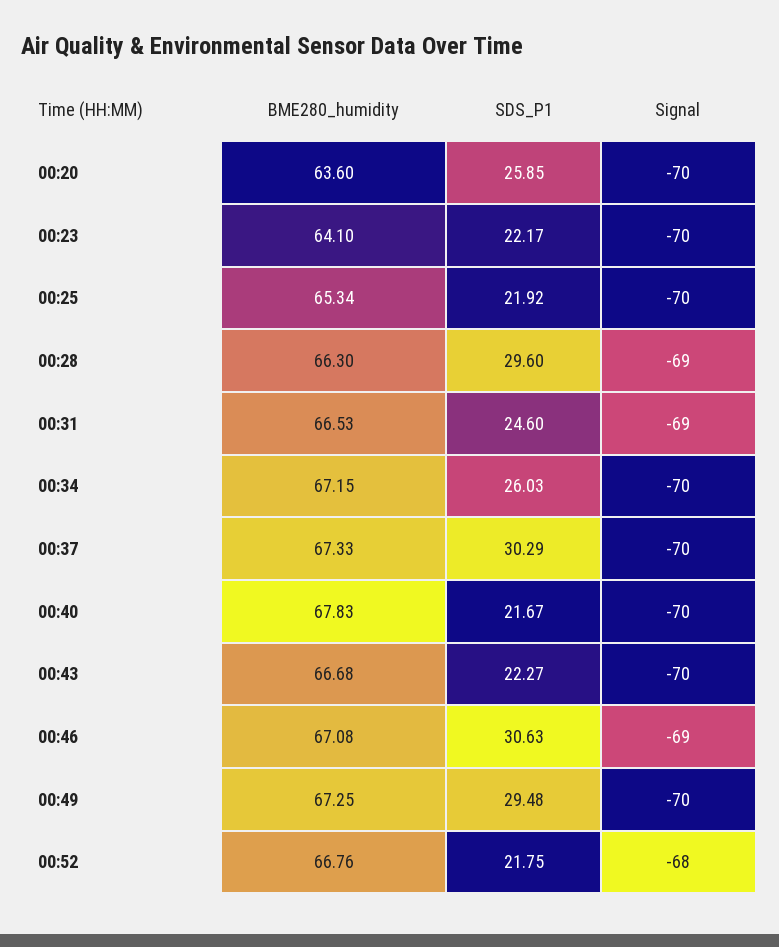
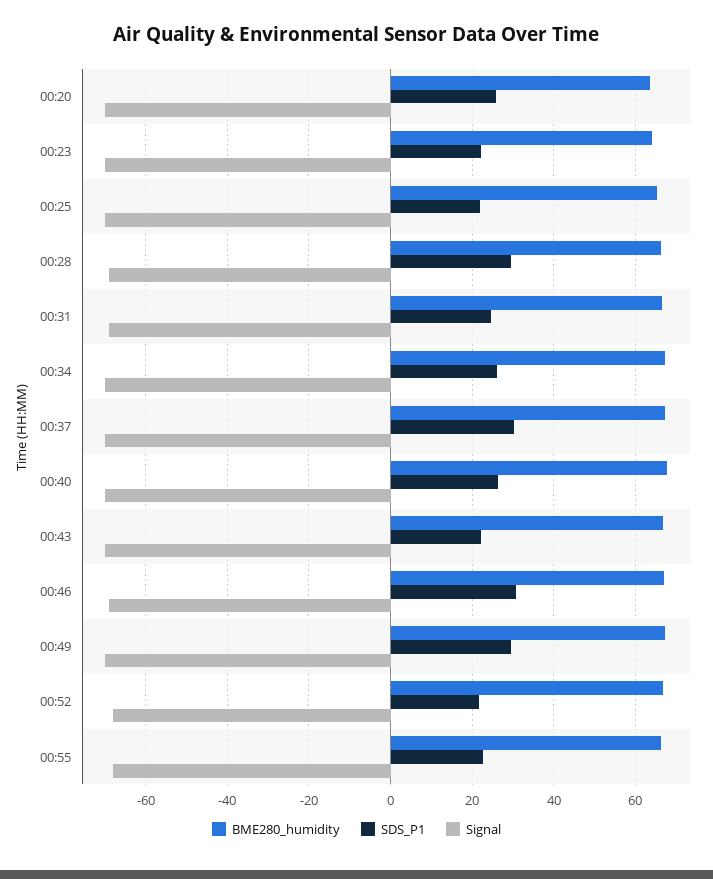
SDS_P1, 00:40: 21.67 -> 26
BME280_humidity, 00:55: none -> 66
SDS_P1, 00:55: none -> 22
Signal, 00:55: none -> -68

